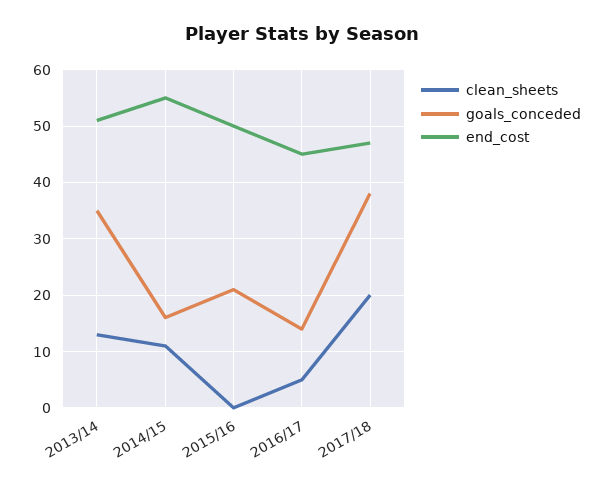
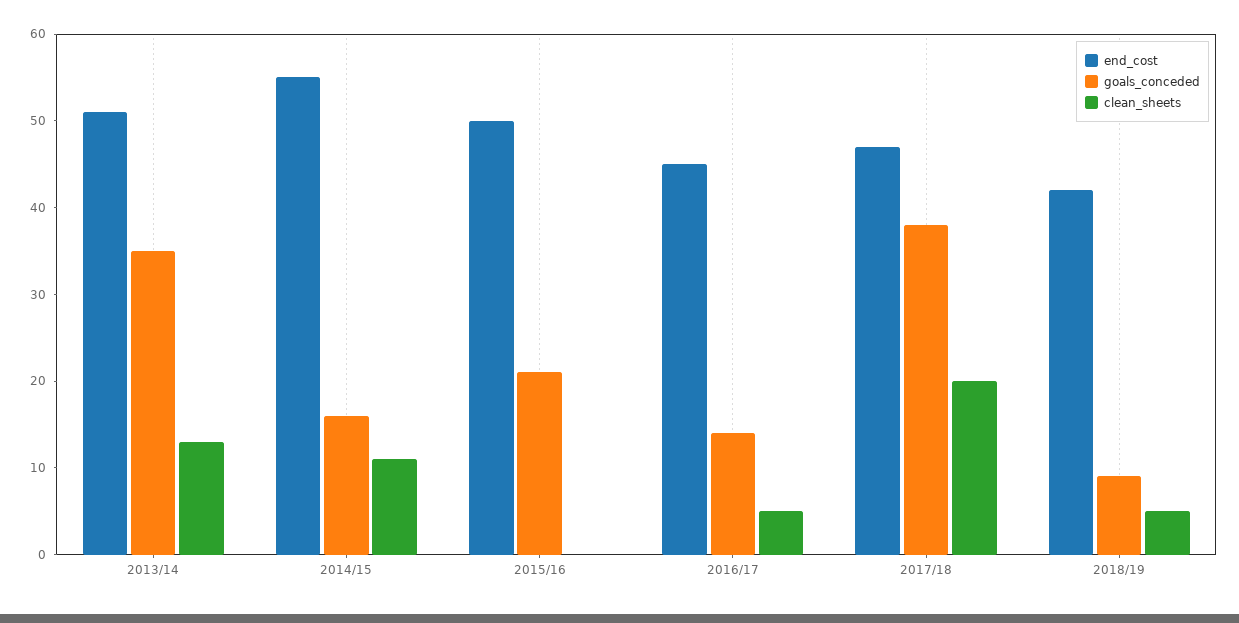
end_cost, 2018/19: none -> 42
goals_conceded, 2018/19: none -> 9
clean_sheets, 2018/19: none -> 5

